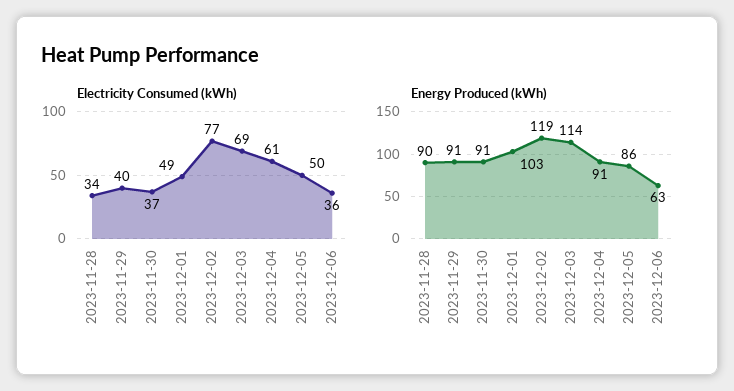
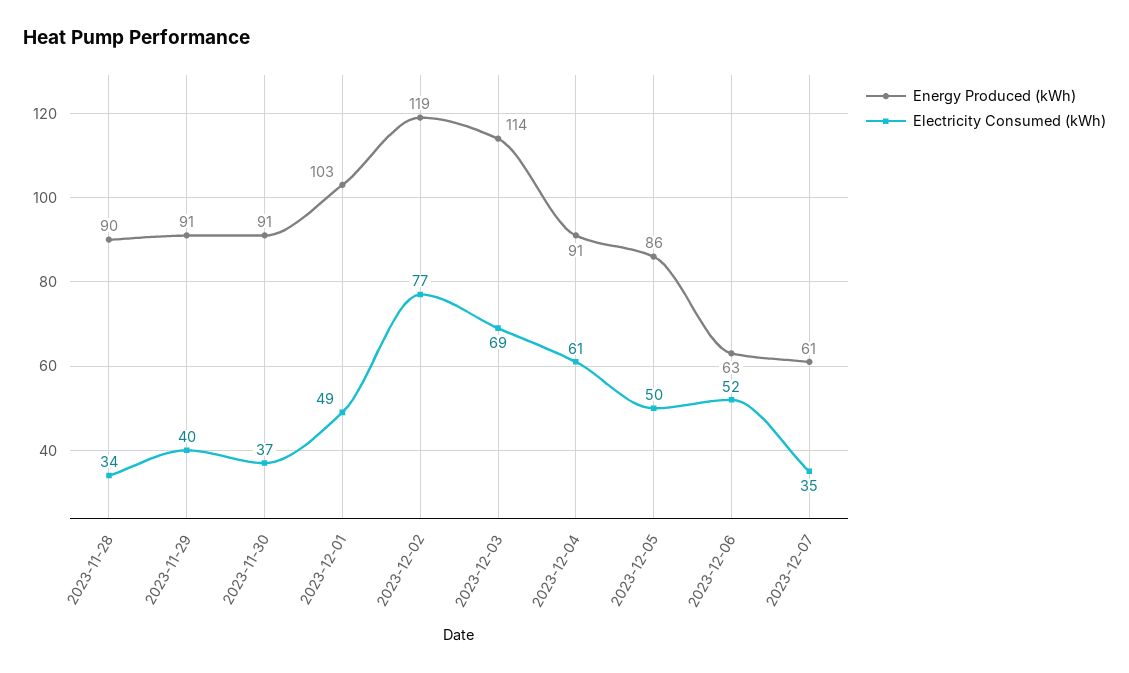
Electricity Consumed (kWh), 2023-12-06: 36 -> 52
Energy Produced (kWh), 2023-12-07: none -> 61
Electricity Consumed (kWh), 2023-12-07: none -> 35

